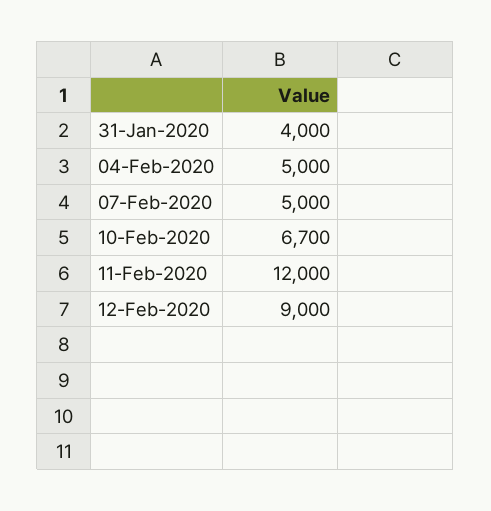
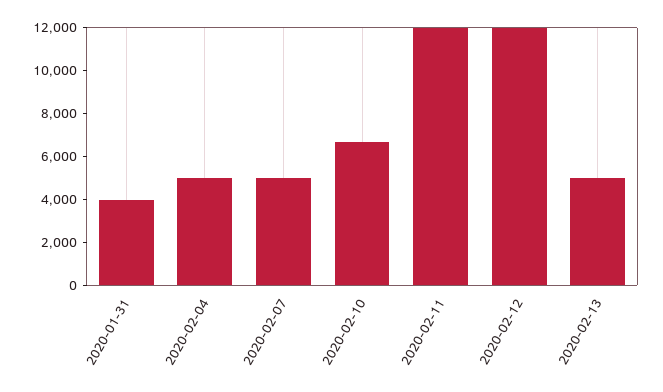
12-Feb-2020: 9000 -> 12000
2020-02-13: none -> 5000

